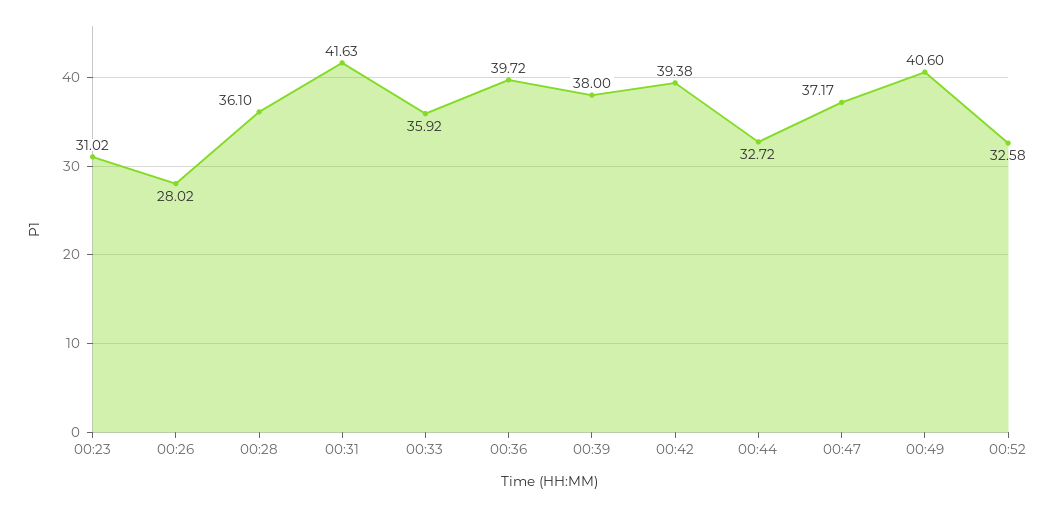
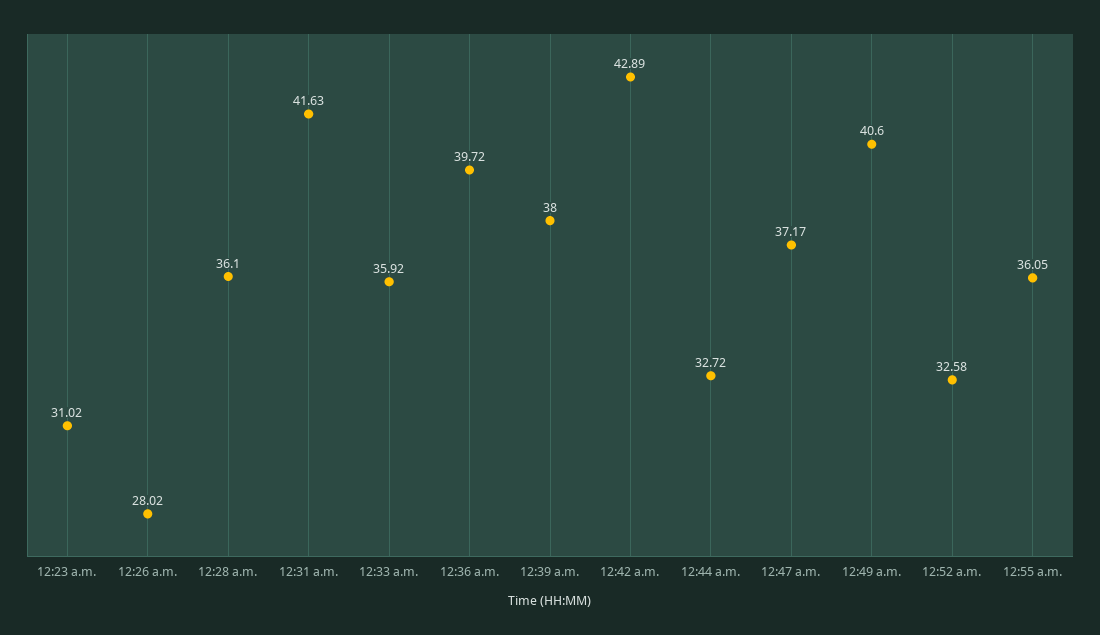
00:42: 39.38 -> 42.89
12:55 a.m.: none -> 36.05

